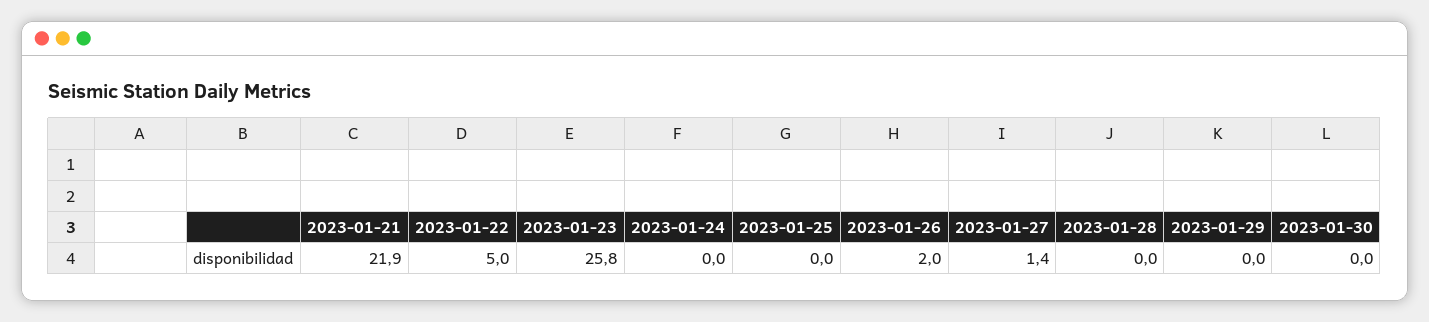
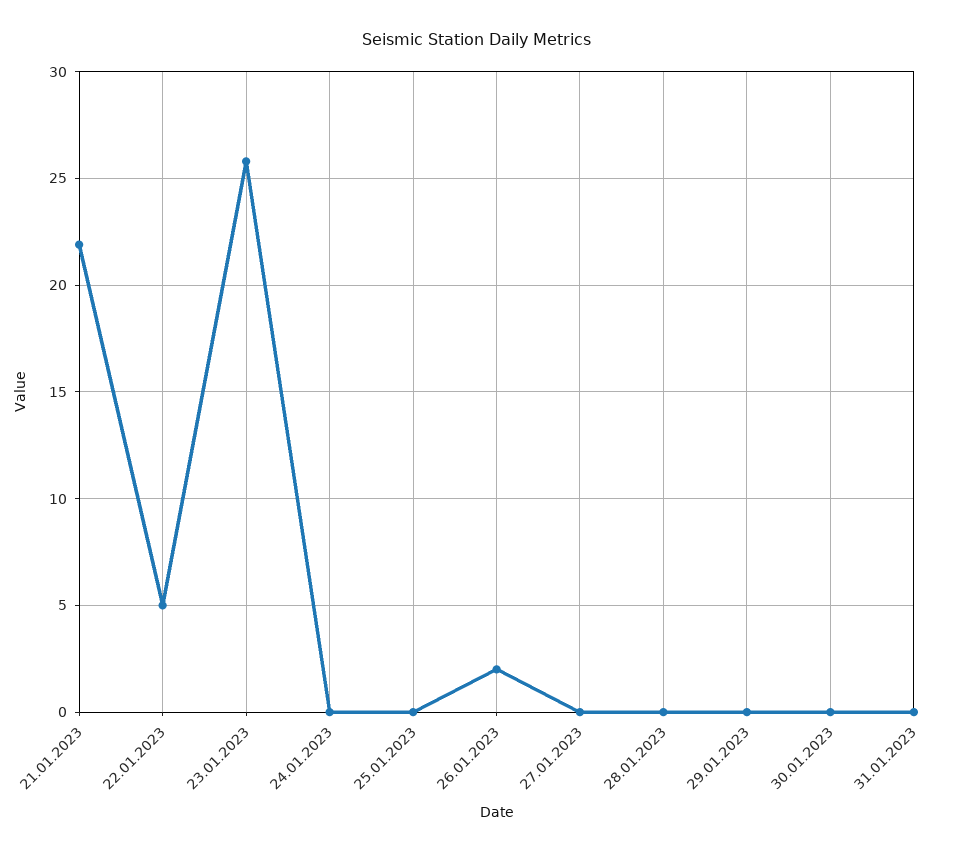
2023-01-27: 1.4 -> 0
31.01.2023: none -> 0

